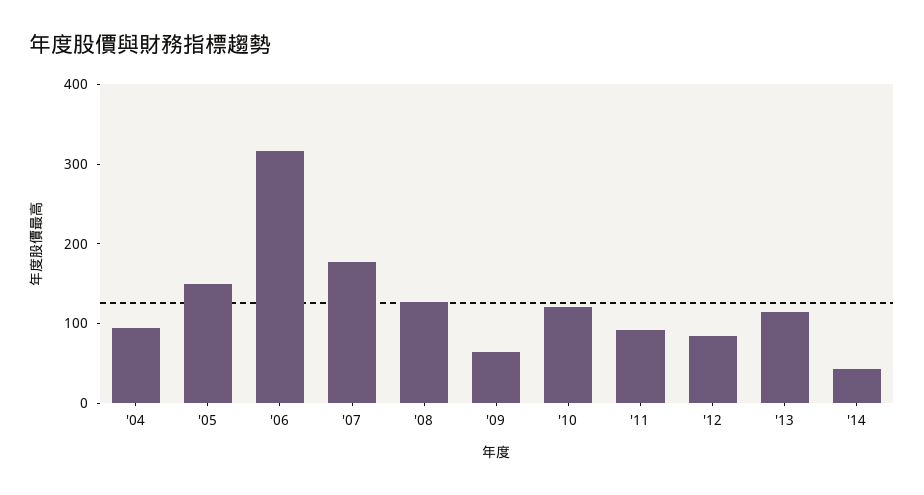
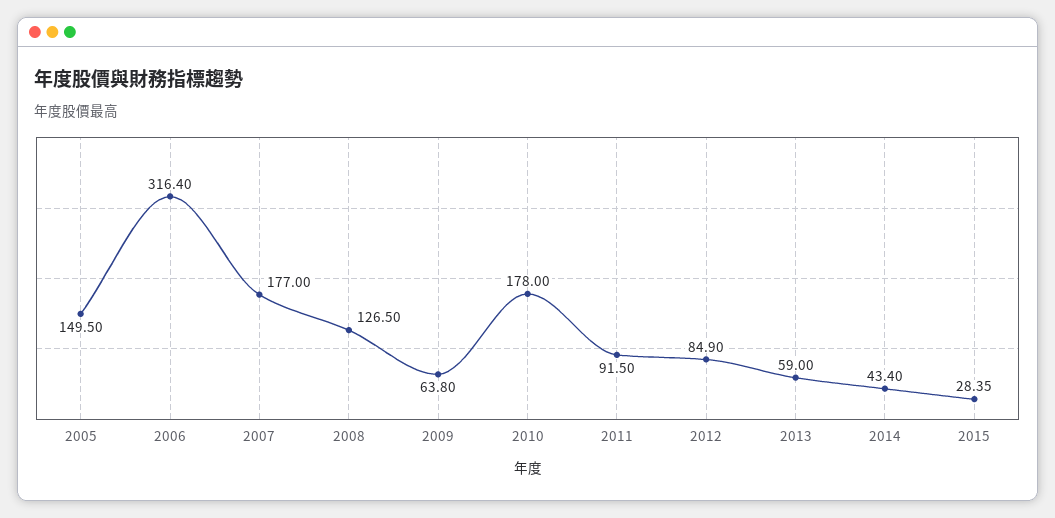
'04: 100 -> none
'10: 120 -> 178
'13: 120 -> 59
2015: none -> 28.35

